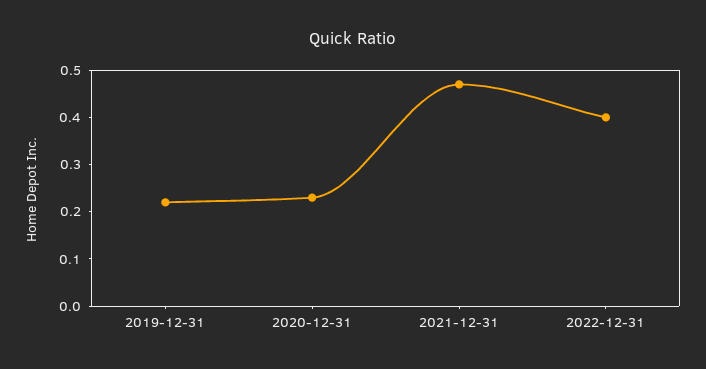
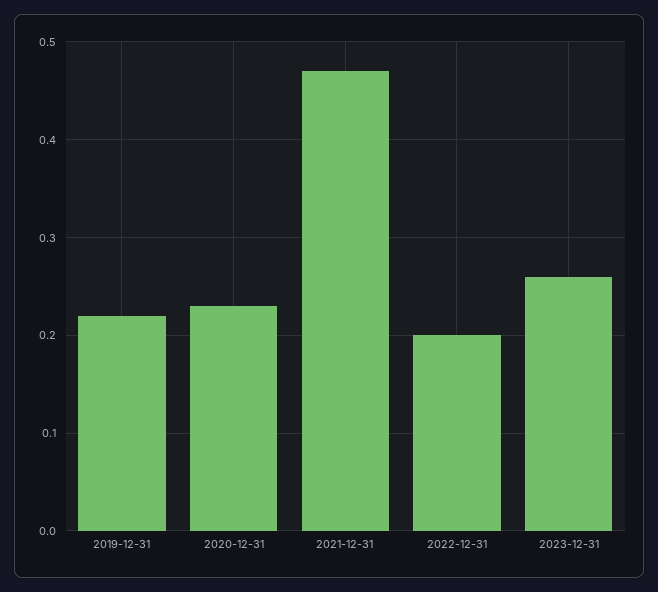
2022-12-31: 0.4 -> 0.2
2023-12-31: none -> 0.26

